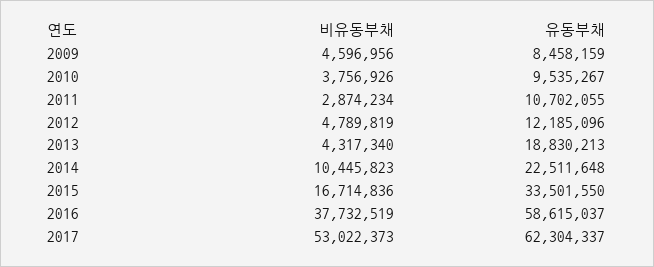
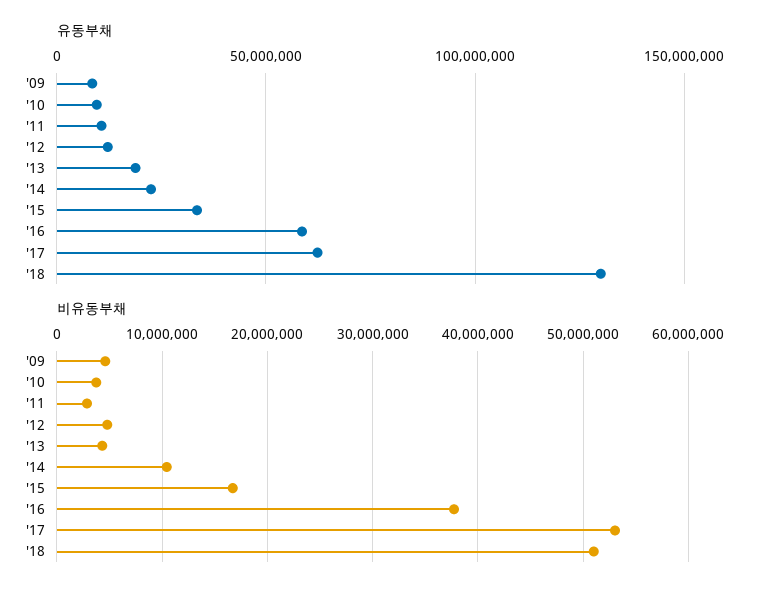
유동부채, '18: none -> 130000000
비유동부채, '18: none -> 51000000

